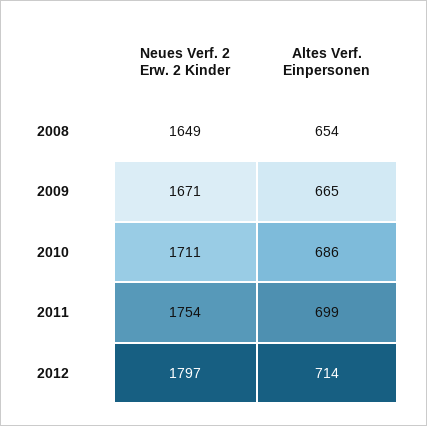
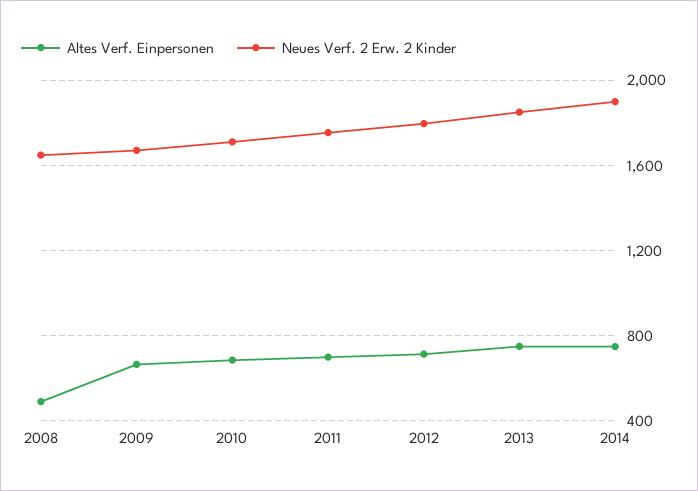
Altes Verf. Einpersonen, 2008: 654 -> 500
Altes Verf. Einpersonen, 2013: none -> 750
Neues Verf. 2 Erw. 2 Kinder, 2013: none -> 1850
Altes Verf. Einpersonen, 2014: none -> 750
Neues Verf. 2 Erw. 2 Kinder, 2014: none -> 1900

